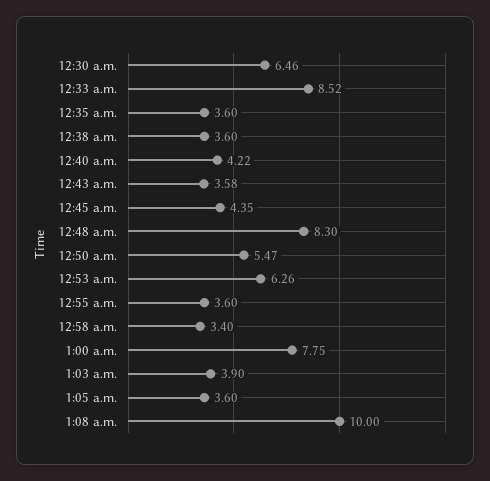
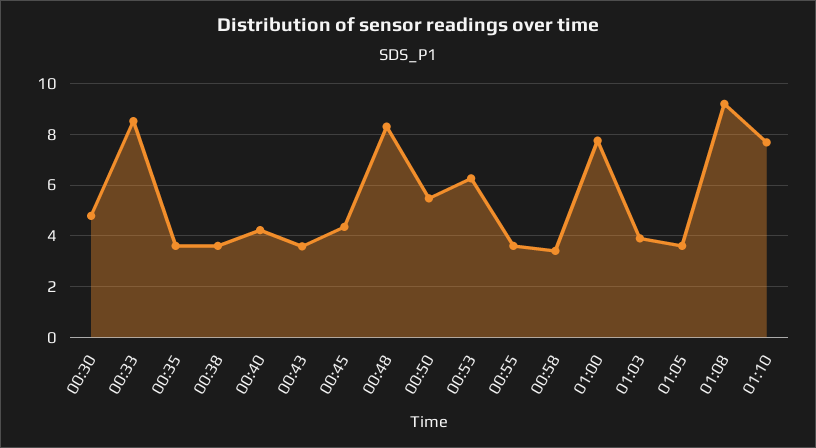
12:30 a.m.: 6.46 -> 4.75
1:08 a.m.: 10 -> 9.25
01:10: none -> 7.75

